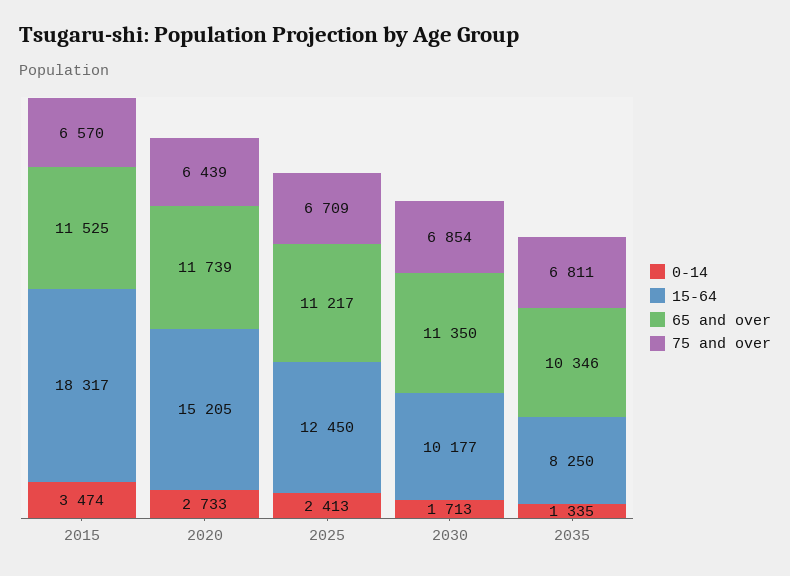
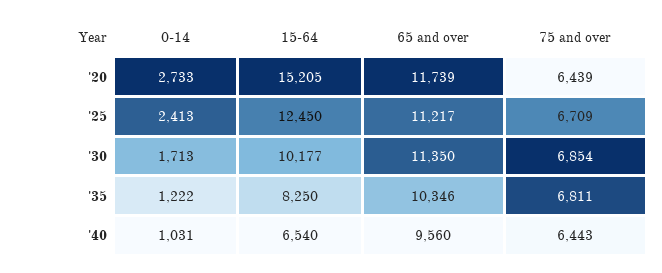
0-14, 2015: 3474 -> none
15-64, 2015: 18317 -> none
65 and over, 2015: 11525 -> none
75 and over, 2015: 6570 -> none
0-14, 2035: 1335 -> 1222
0-14, '40: none -> 1031
15-64, '40: none -> 6540
65 and over, '40: none -> 9560
75 and over, '40: none -> 6443

